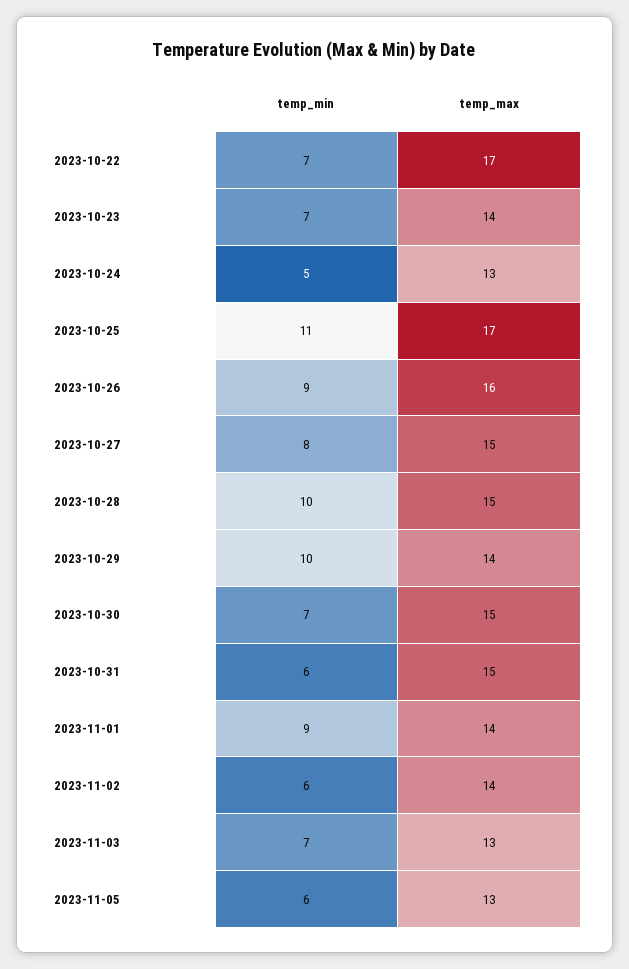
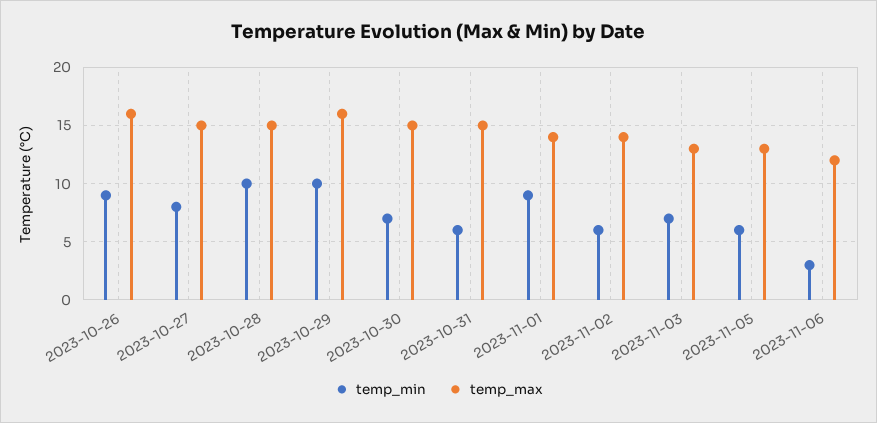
temp_min, 2023-10-22: 7 -> none
temp_max, 2023-10-22: 17 -> none
temp_min, 2023-10-23: 7 -> none
temp_max, 2023-10-23: 14 -> none
temp_min, 2023-10-24: 5 -> none
temp_max, 2023-10-24: 13 -> none
temp_min, 2023-10-25: 11 -> none
temp_max, 2023-10-25: 17 -> none
temp_max, 2023-10-29: 14 -> 16
temp_min, 2023-11-06: none -> 3
temp_max, 2023-11-06: none -> 12

